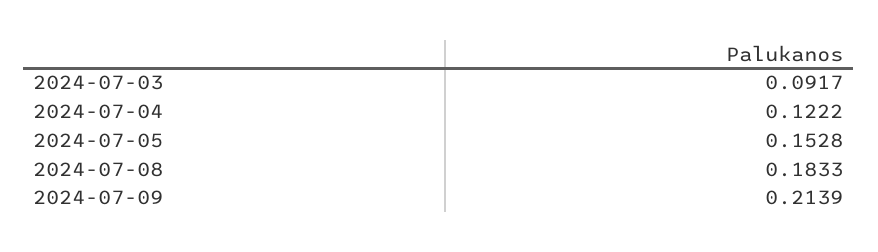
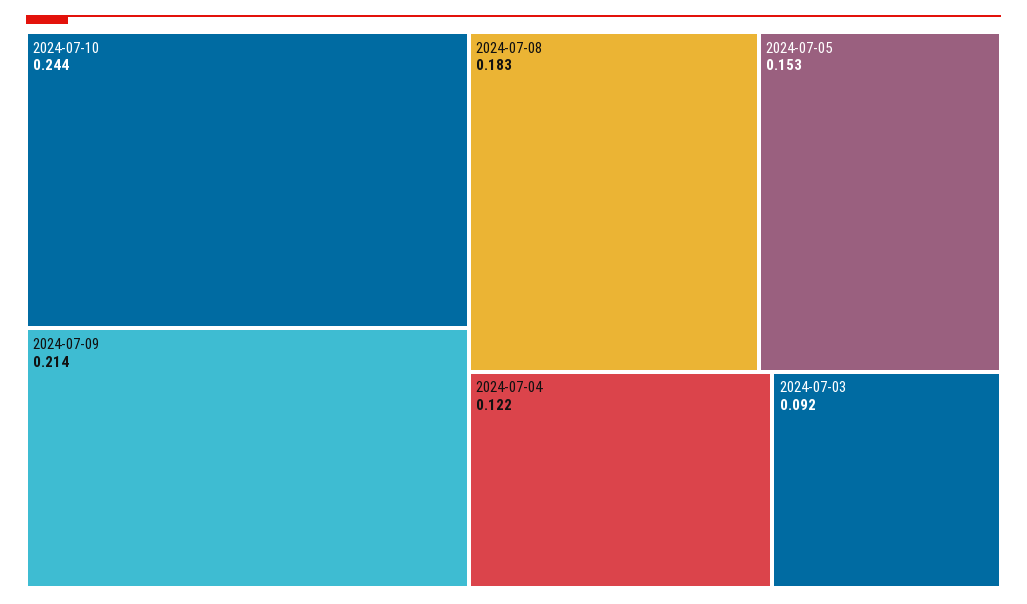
2024-07-10: none -> 0.244

